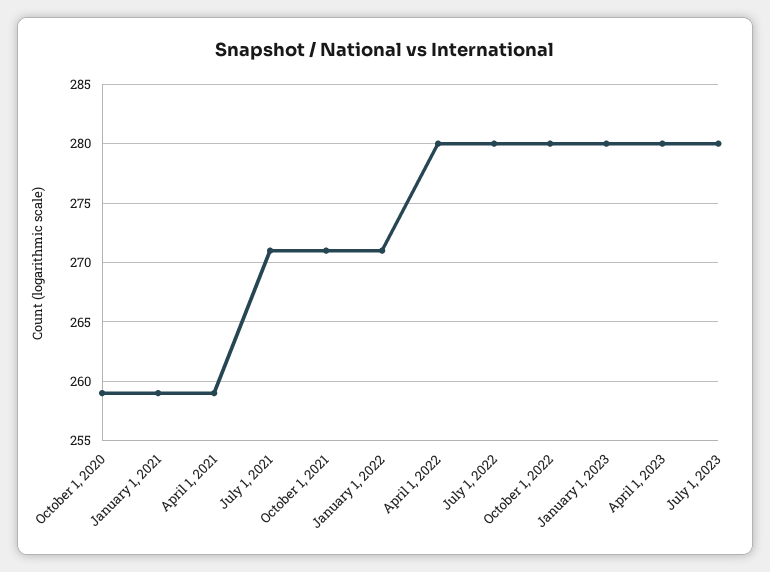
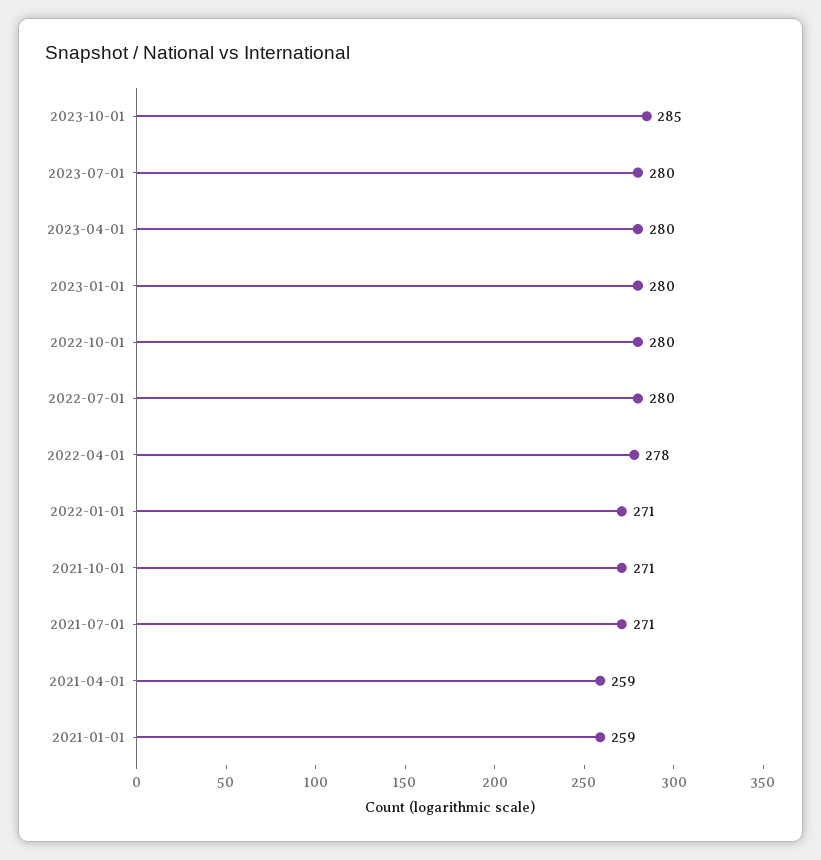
October 1, 2020: 259 -> none
April 1, 2022: 280 -> 278
2023-10-01: none -> 285

